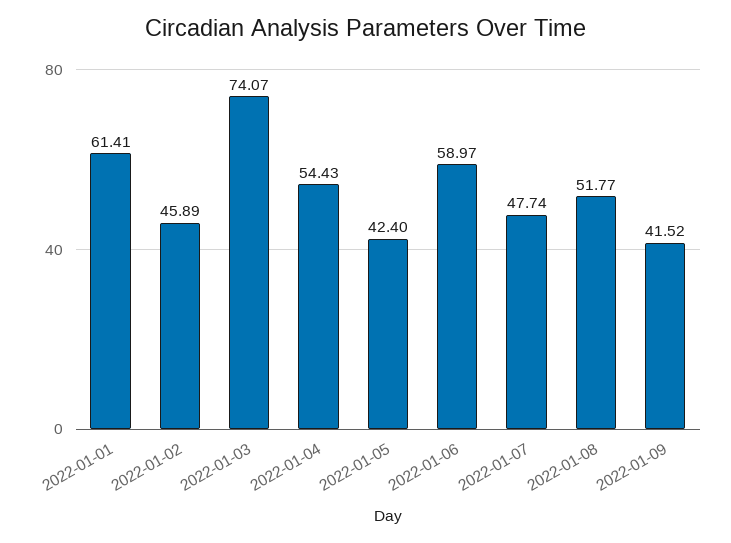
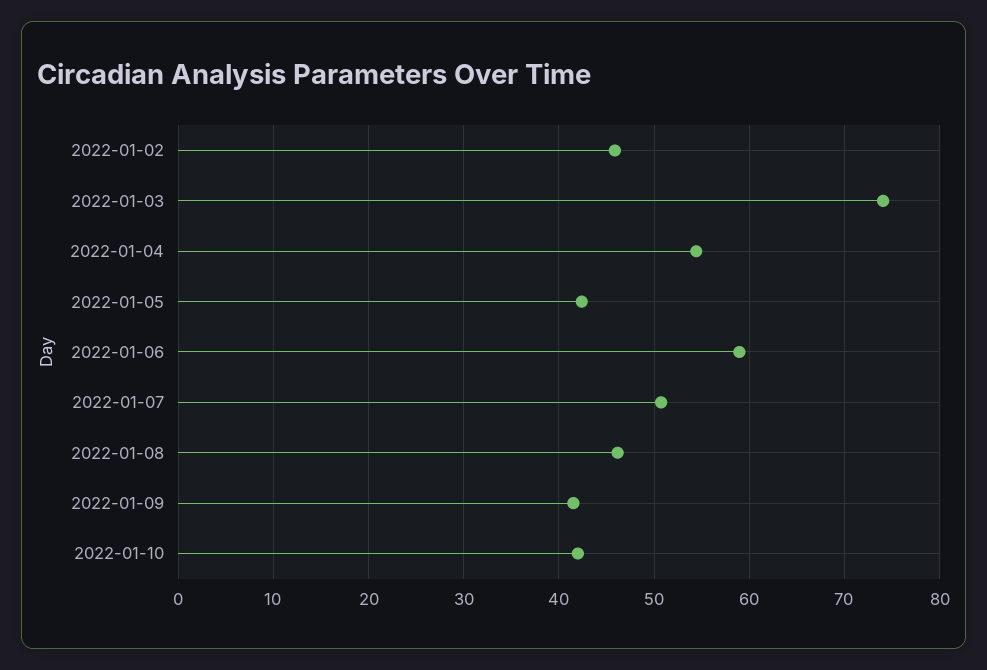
2022-01-01: 61.41 -> none
2022-01-07: 47.74 -> 51
2022-01-08: 51.77 -> 46
2022-01-10: none -> 42

